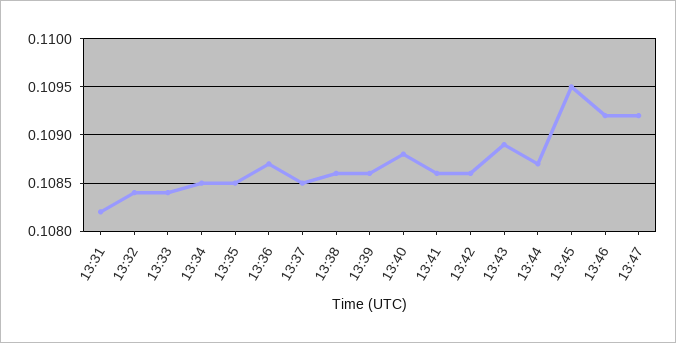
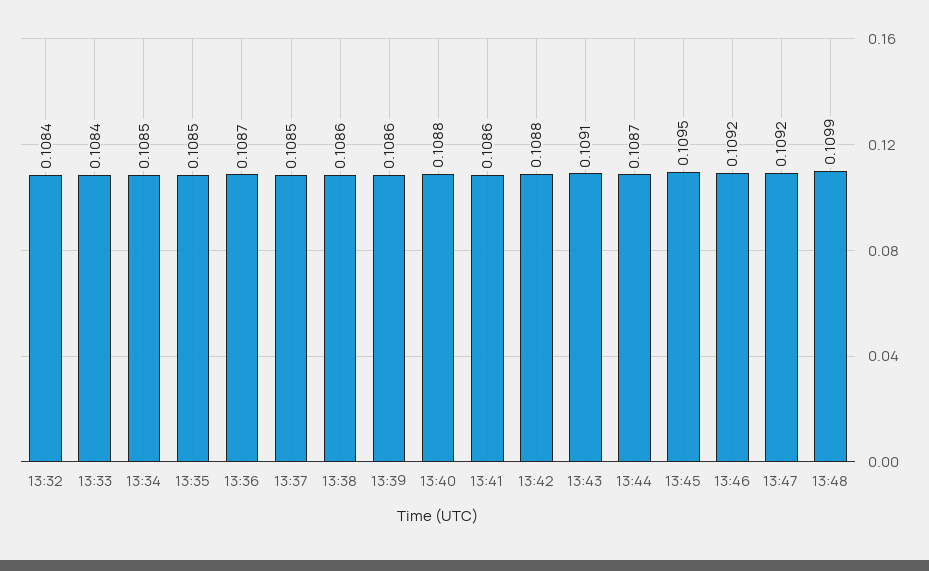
13:31: 0.1082 -> none
13:42: 0.1086 -> 0.1088
13:43: 0.1089 -> 0.1091
13:48: none -> 0.1099

